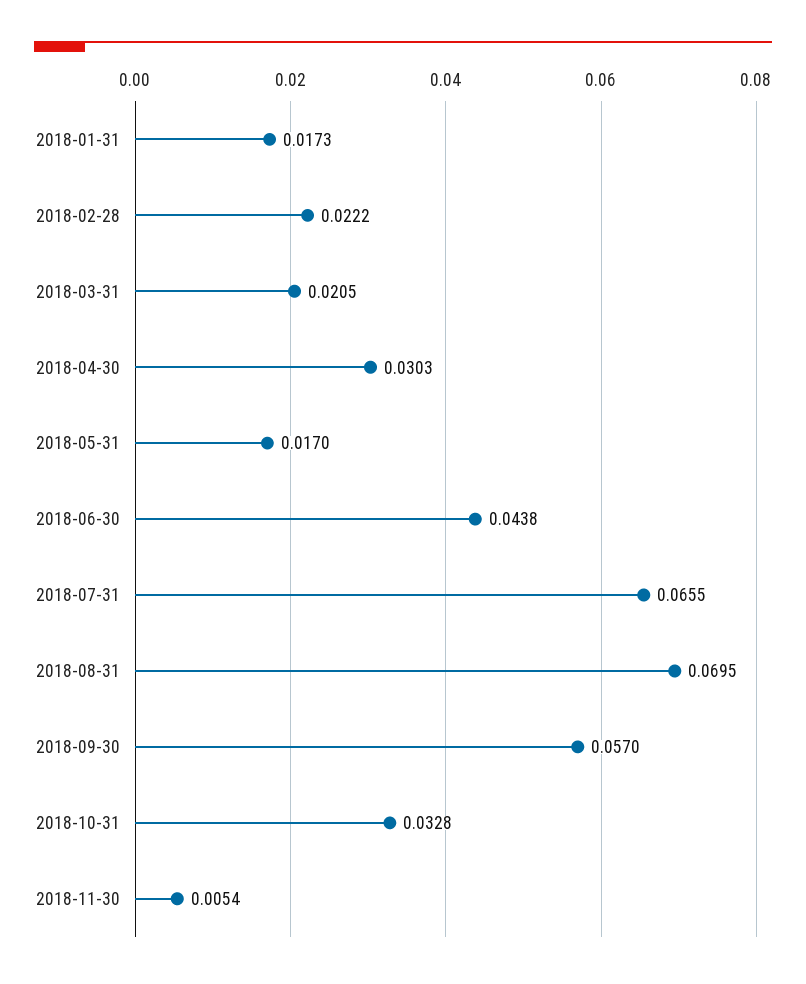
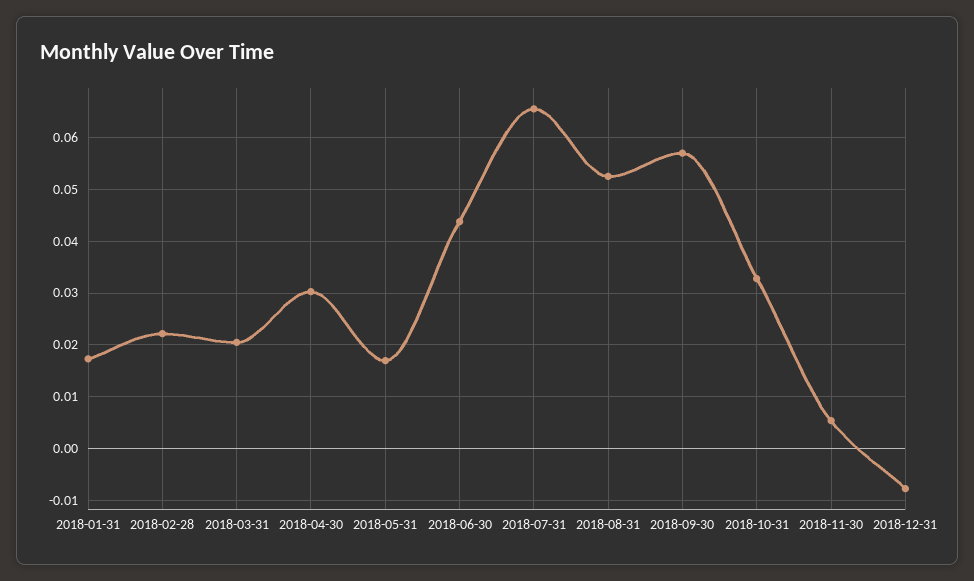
2018-08-31: 0.0695 -> 0.052
2018-12-31: none -> -0.008

